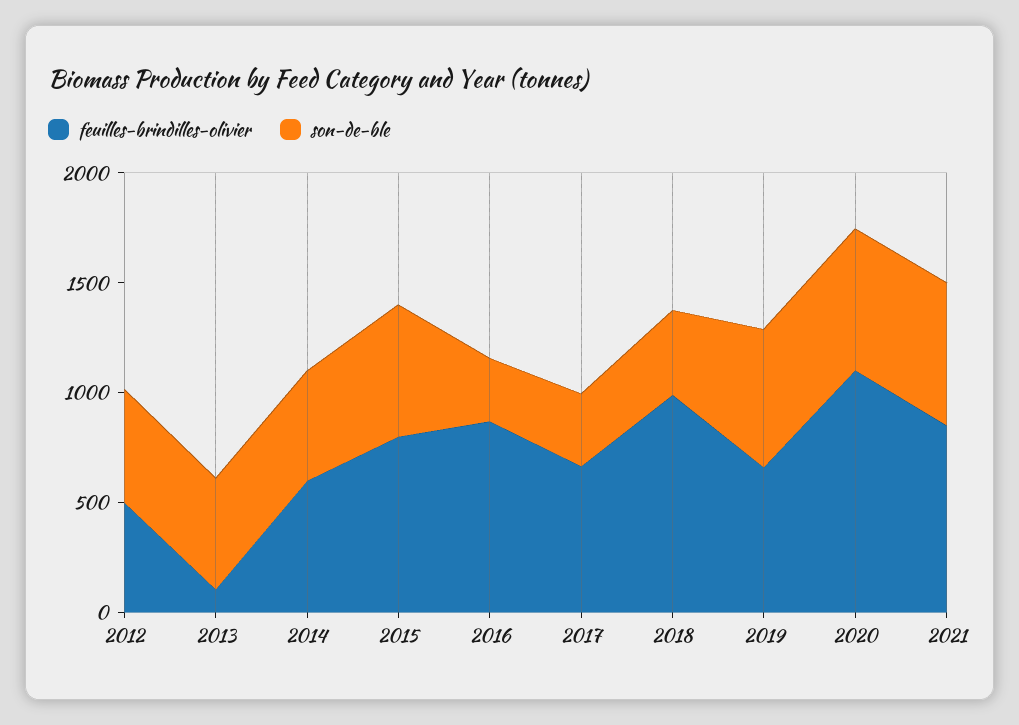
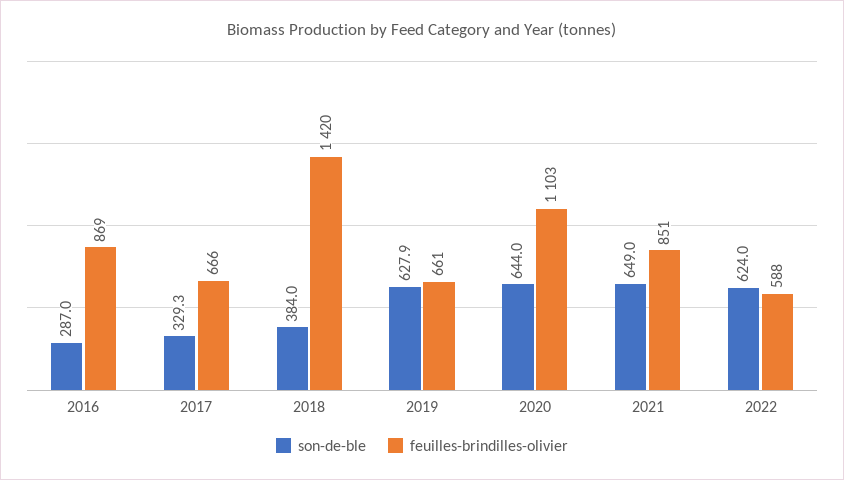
feuilles-brindilles-olivier, 2012: 500 -> none
son-de-ble, 2012: 500 -> none
feuilles-brindilles-olivier, 2013: 100 -> none
son-de-ble, 2013: 500 -> none
feuilles-brindilles-olivier, 2014: 600 -> none
son-de-ble, 2014: 500 -> none
feuilles-brindilles-olivier, 2015: 800 -> none
son-de-ble, 2015: 600 -> none
feuilles-brindilles-olivier, 2018: 1000 -> 1420
son-de-ble, 2022: none -> 624
feuilles-brindilles-olivier, 2022: none -> 588

